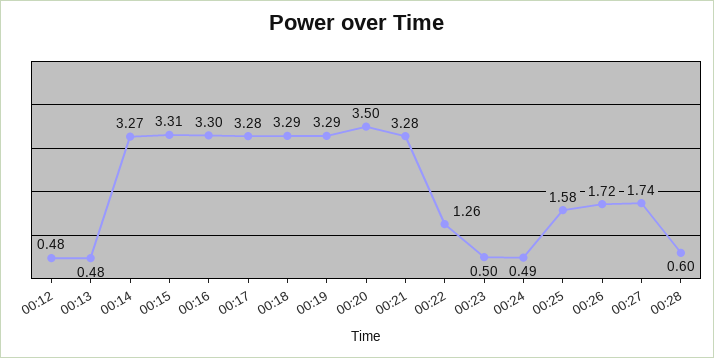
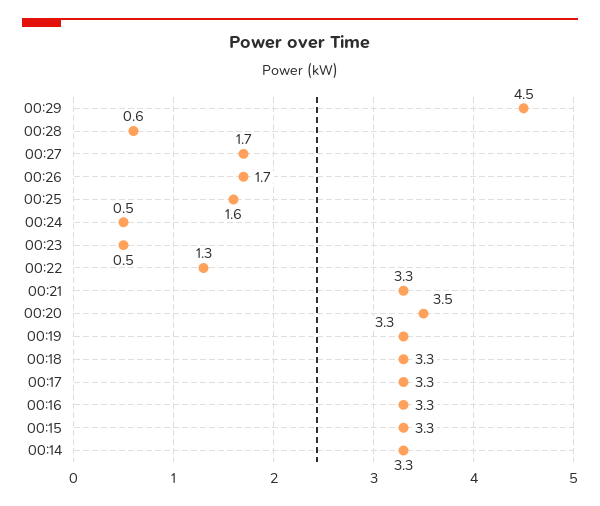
00:12: 0.48 -> none
00:13: 0.48 -> none
00:29: none -> 4.5

